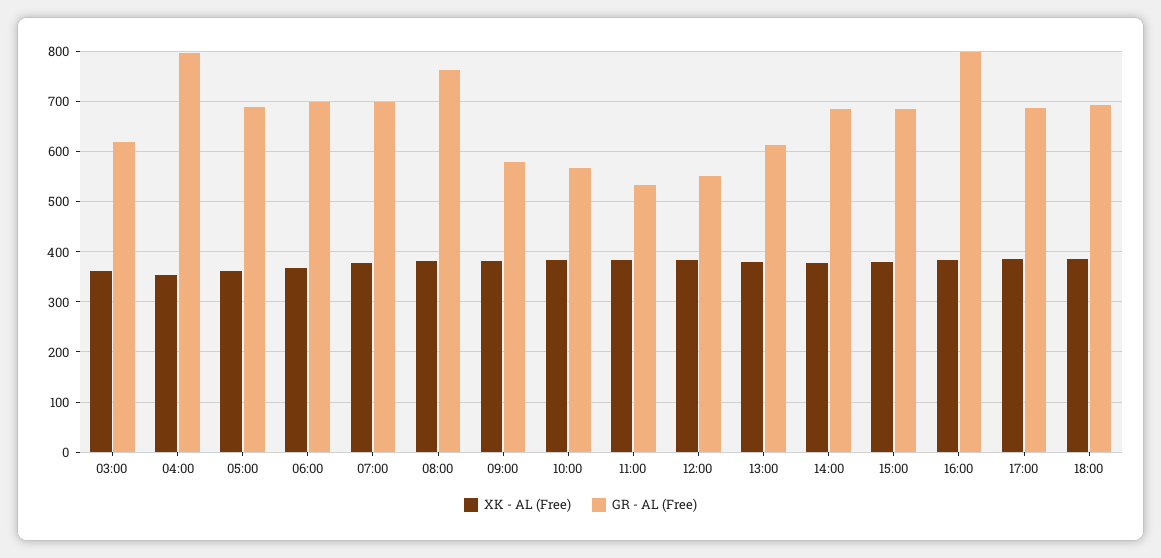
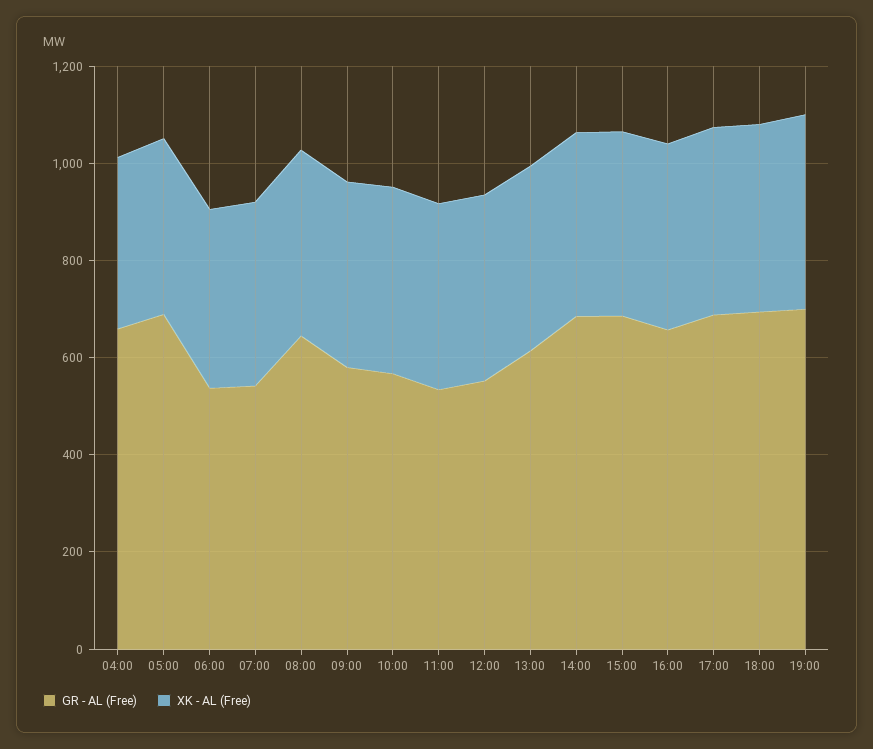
XK - AL (Free), 03:00: 360 -> none
GR - AL (Free), 03:00: 620 -> none
GR - AL (Free), 04:00: 800 -> 650
GR - AL (Free), 06:00: 700 -> 550
GR - AL (Free), 07:00: 700 -> 550
GR - AL (Free), 08:00: 760 -> 650
GR - AL (Free), 16:00: 800 -> 650
GR - AL (Free), 19:00: none -> 700
XK - AL (Free), 19:00: none -> 400

